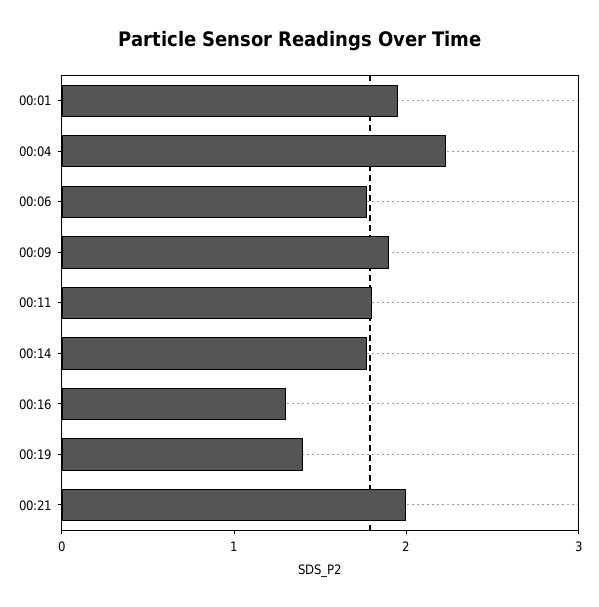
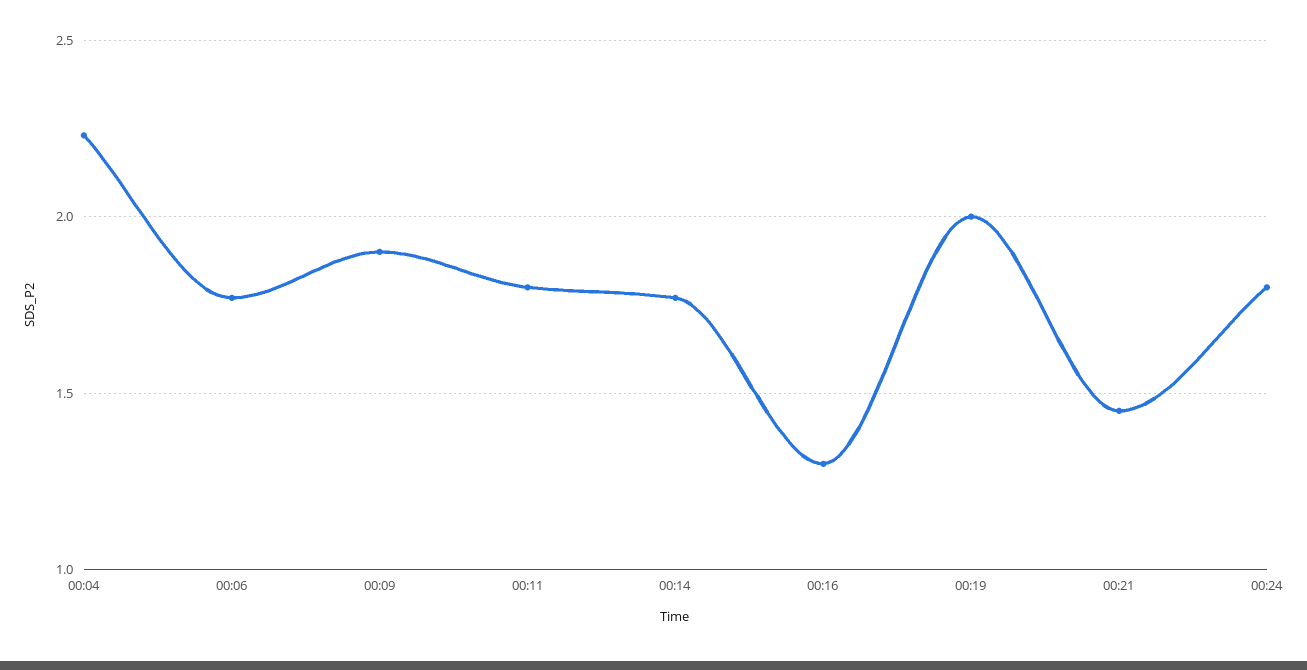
00:01: 2 -> none
00:19: 1.4 -> 2
00:21: 2 -> 1.45
00:24: none -> 1.8

